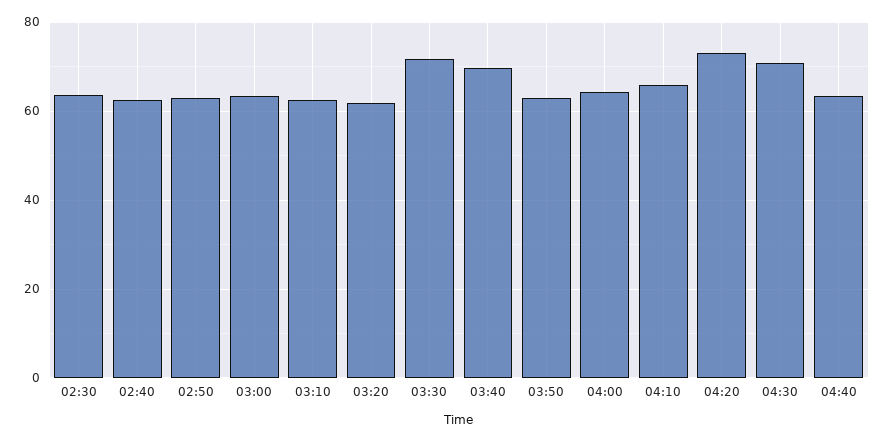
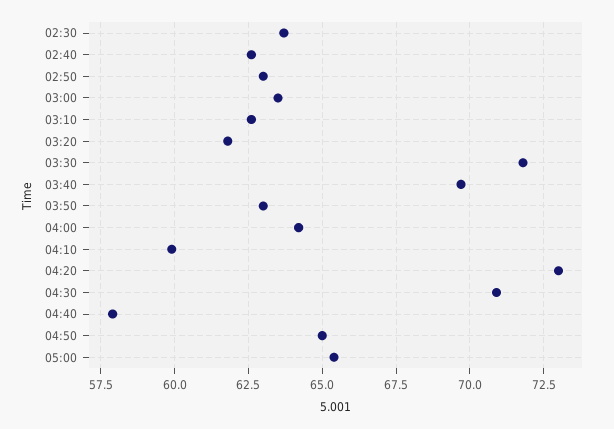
04:10: 66 -> 60
04:40: 64 -> 58
04:50: none -> 65
05:00: none -> 65.5

